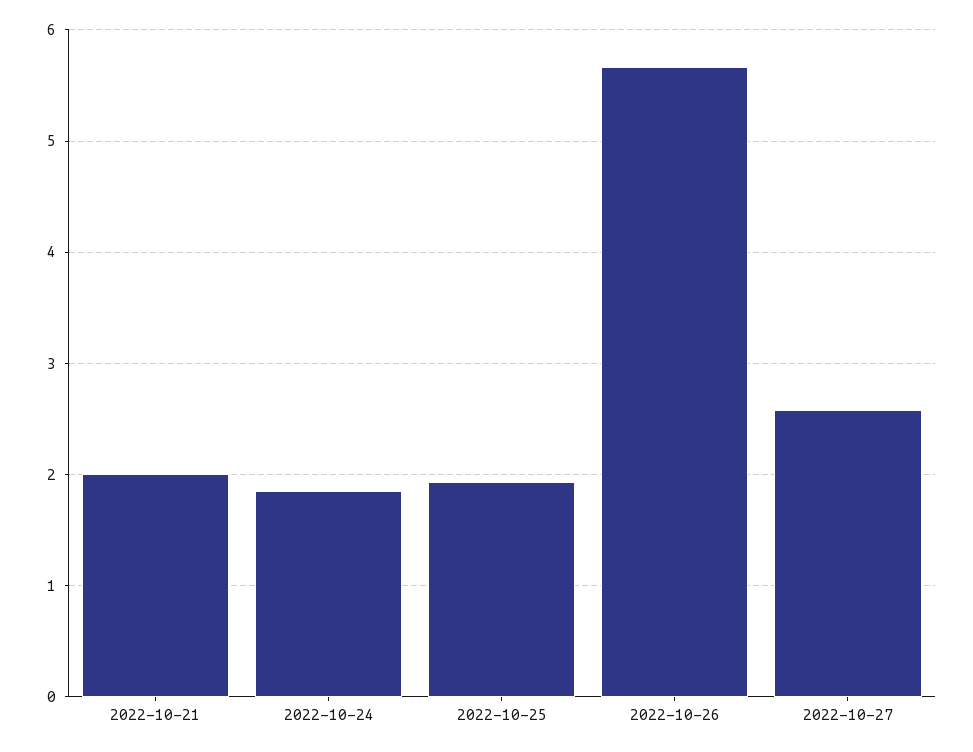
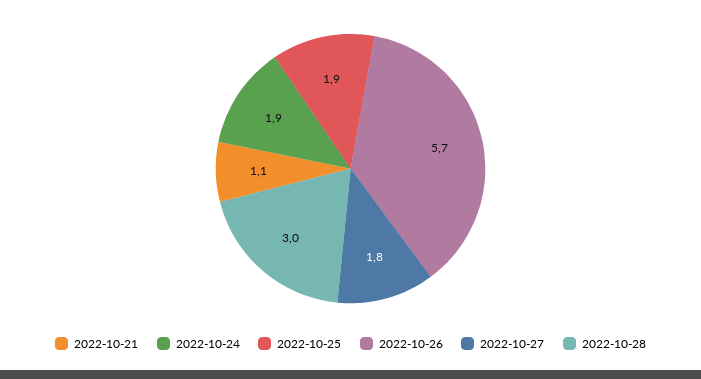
2022-10-21: 2 -> 1.1
2022-10-27: 2.6 -> 1.8
2022-10-28: none -> 3

